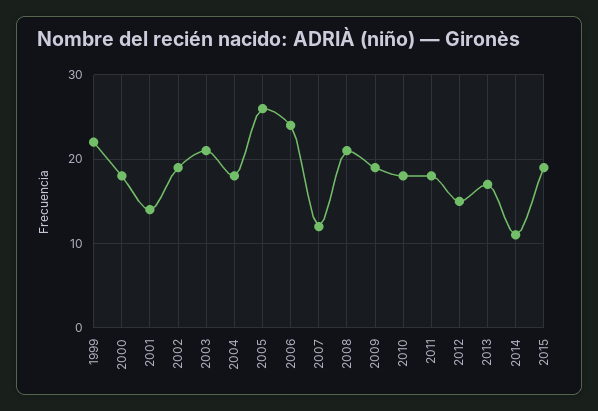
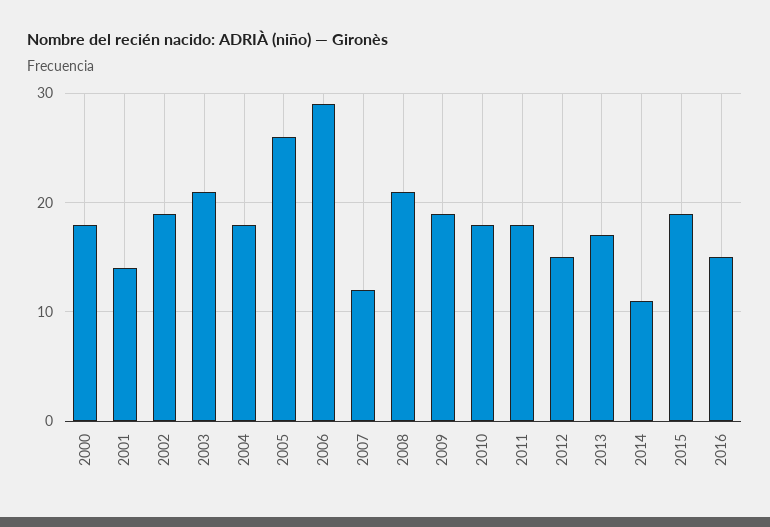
1999: 22 -> none
2006: 24 -> 29
2016: none -> 15

